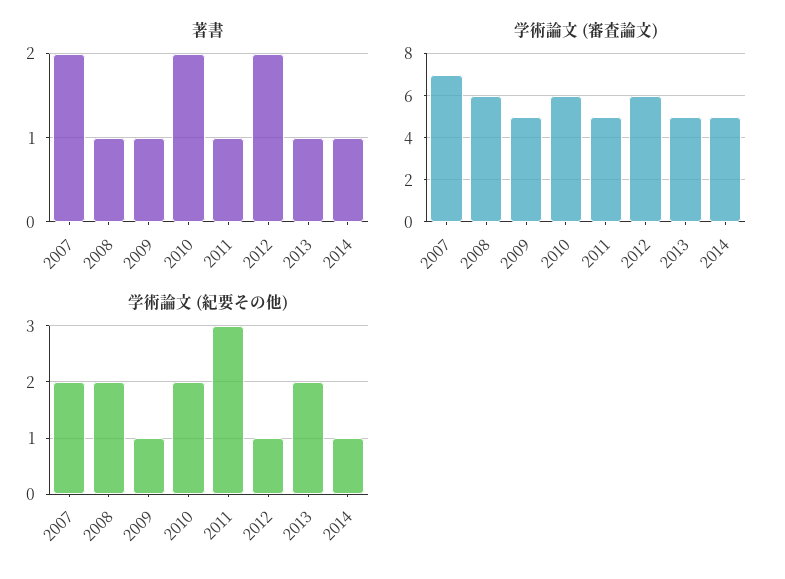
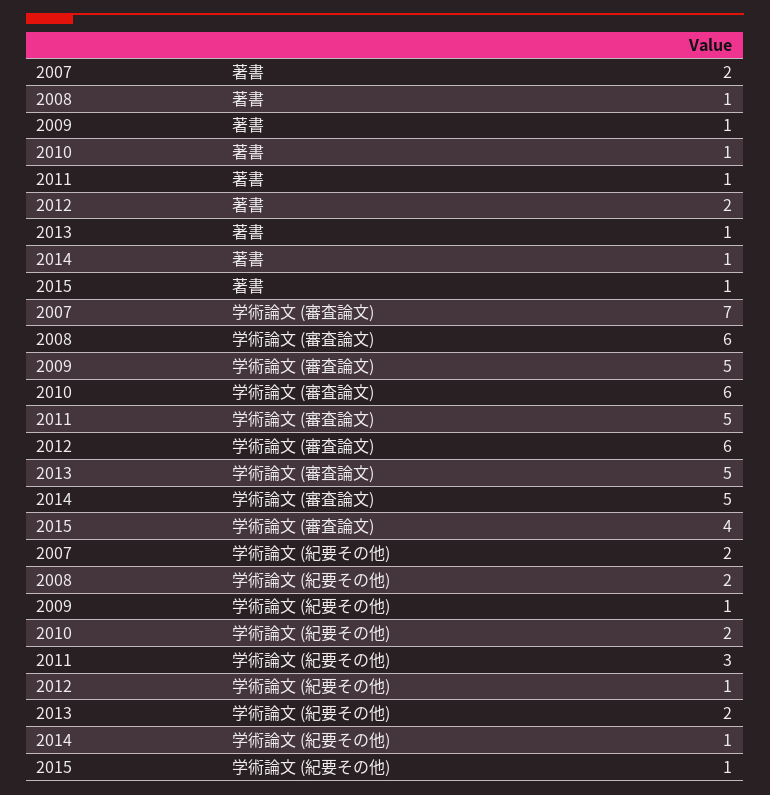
著書, 2010: 2 -> 1
著書, 2015: none -> 1
学術論文 (審査論文), 2015: none -> 4
学術論文 (紀要その他), 2015: none -> 1

